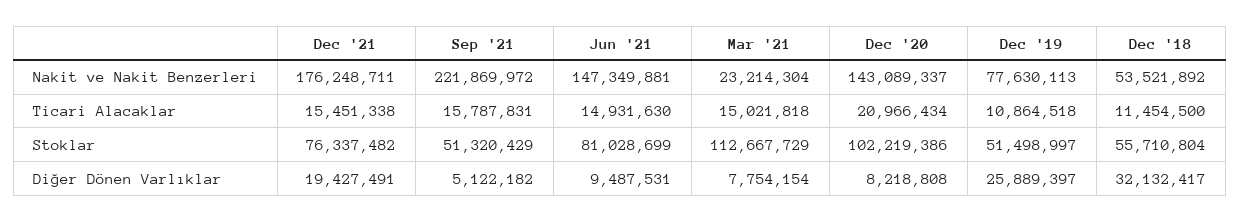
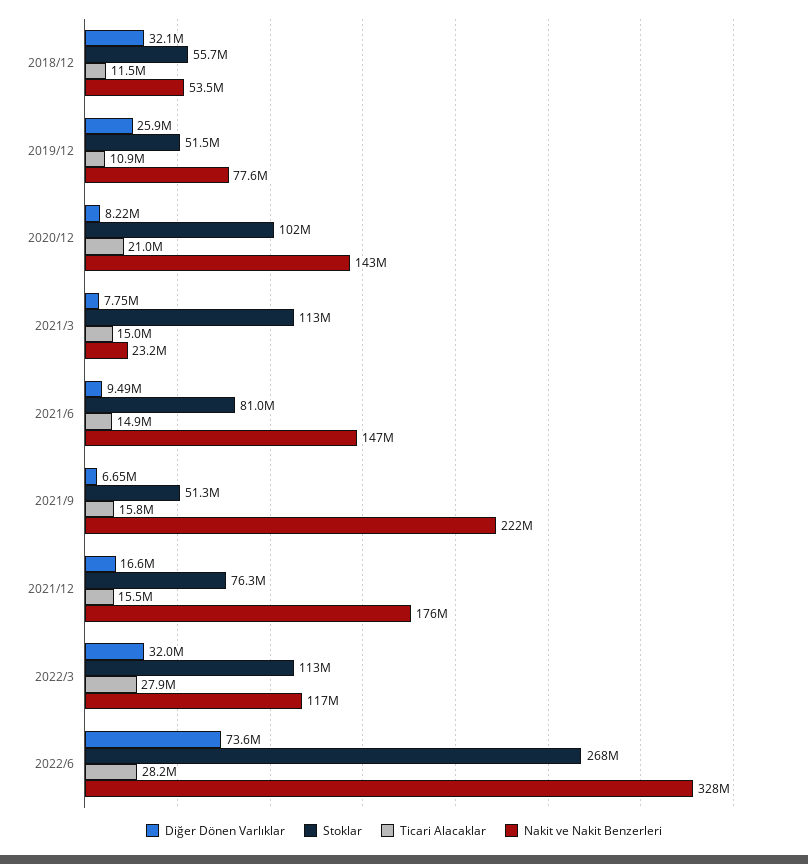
Diğer Dönen Varlıklar, Dec '21: 19427491 -> 16600000
Diğer Dönen Varlıklar, Sep '21: 5122182 -> 6650000
Diğer Dönen Varlıklar, 2022/3: none -> 32000000
Stoklar, 2022/3: none -> 113000000
Ticari Alacaklar, 2022/3: none -> 27900000
Nakit ve Nakit Benzerleri, 2022/3: none -> 117000000
Diğer Dönen Varlıklar, 2022/6: none -> 73600000
Stoklar, 2022/6: none -> 268000000
Ticari Alacaklar, 2022/6: none -> 28200000
Nakit ve Nakit Benzerleri, 2022/6: none -> 328000000

